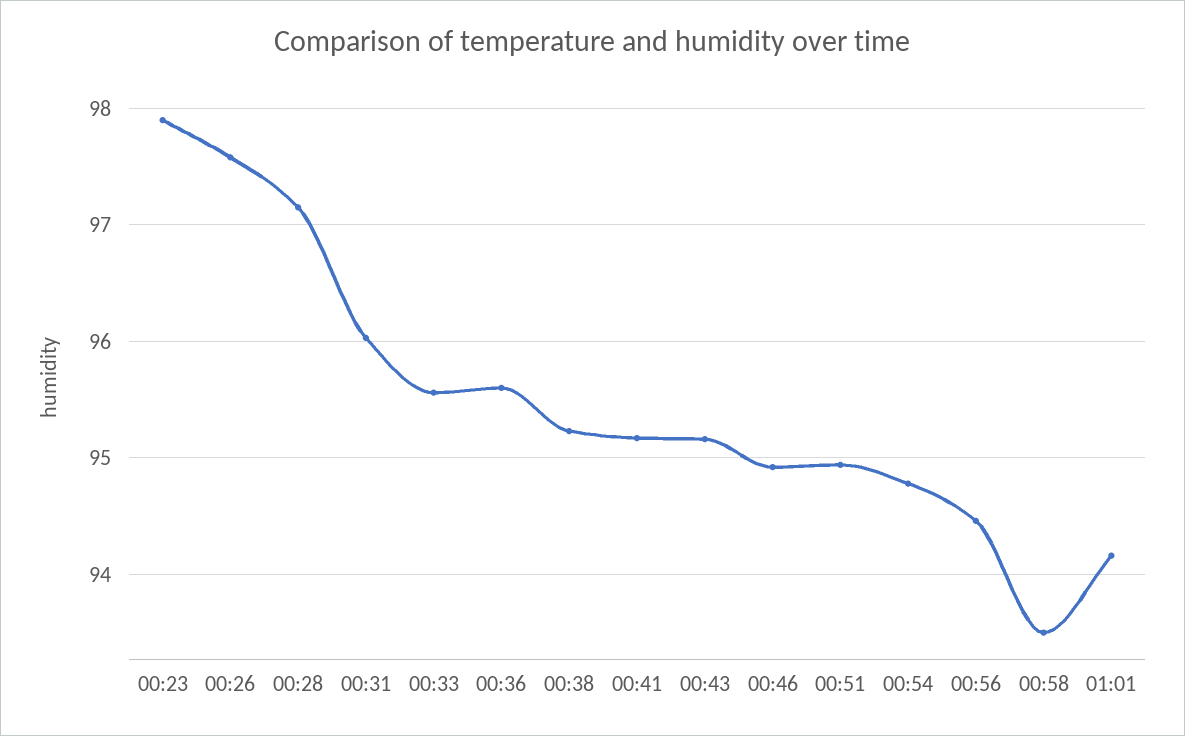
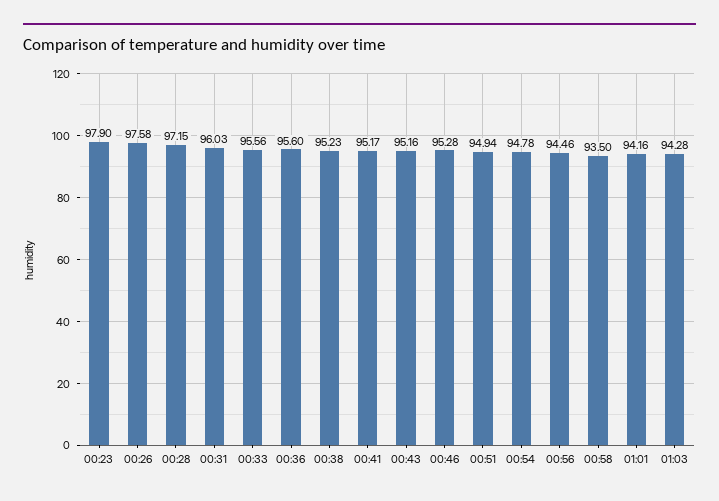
00:46: 94.9 -> 95.28
01:03: none -> 94.28

